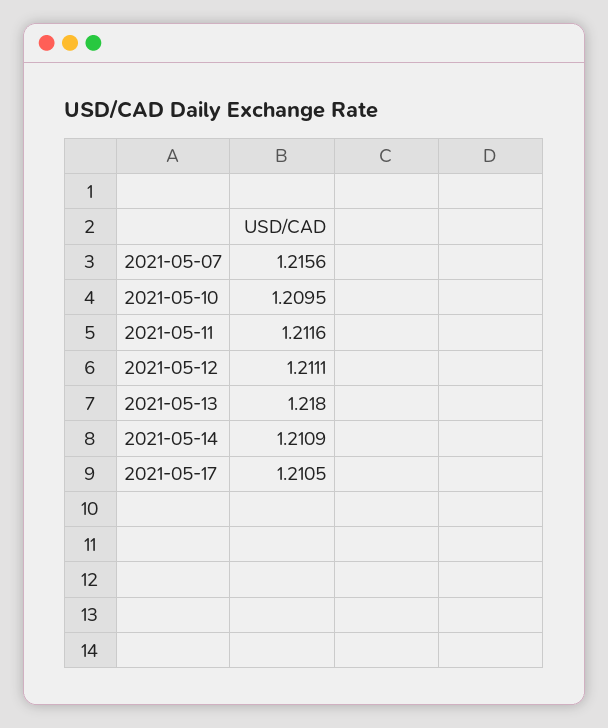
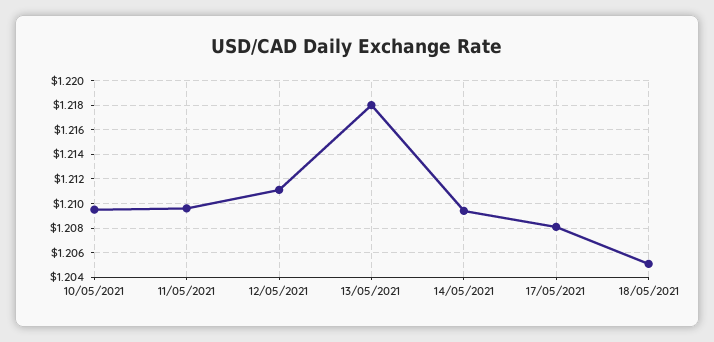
2021-05-07: 1.2156 -> none
2021-05-11: 1.2116 -> 1.2095
2021-05-14: 1.2109 -> 1.2095
2021-05-17: 1.2105 -> 1.208
18/05/2021: none -> 1.205

